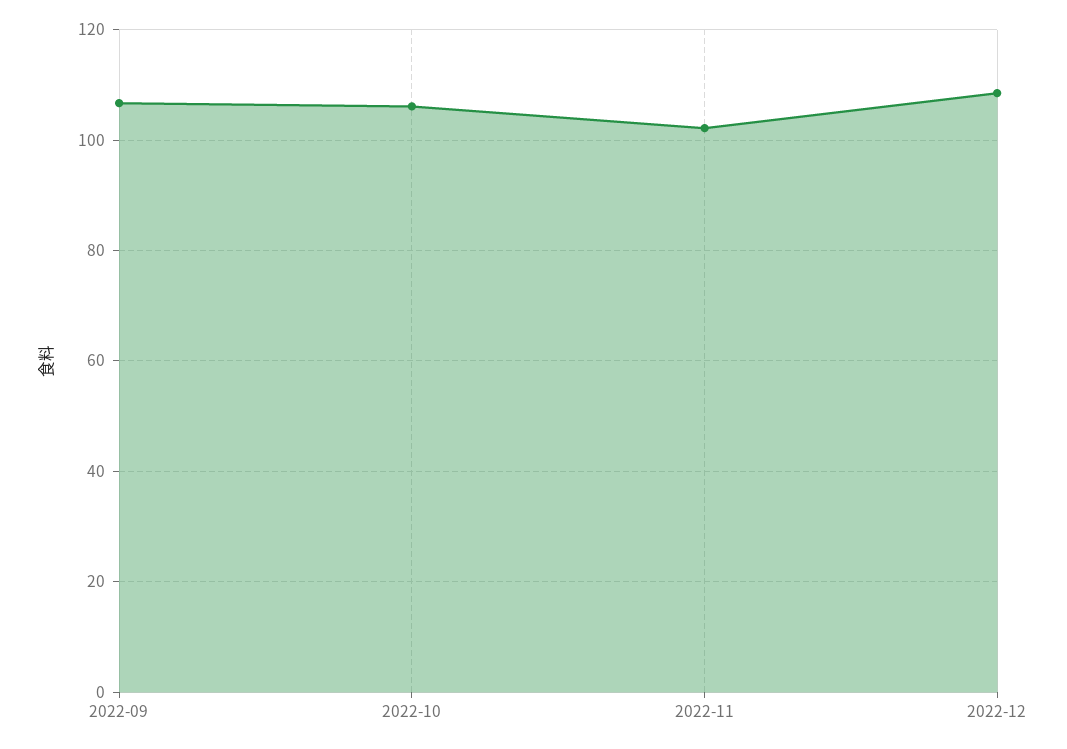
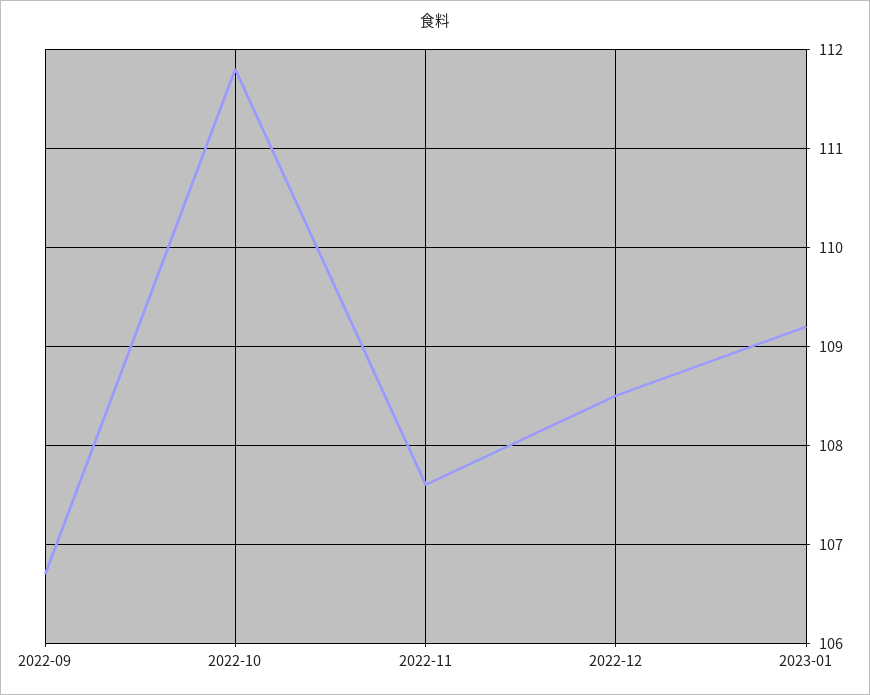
2022-10: 106 -> 111.8
2022-11: 102 -> 107.6
2023-01: none -> 109.2

